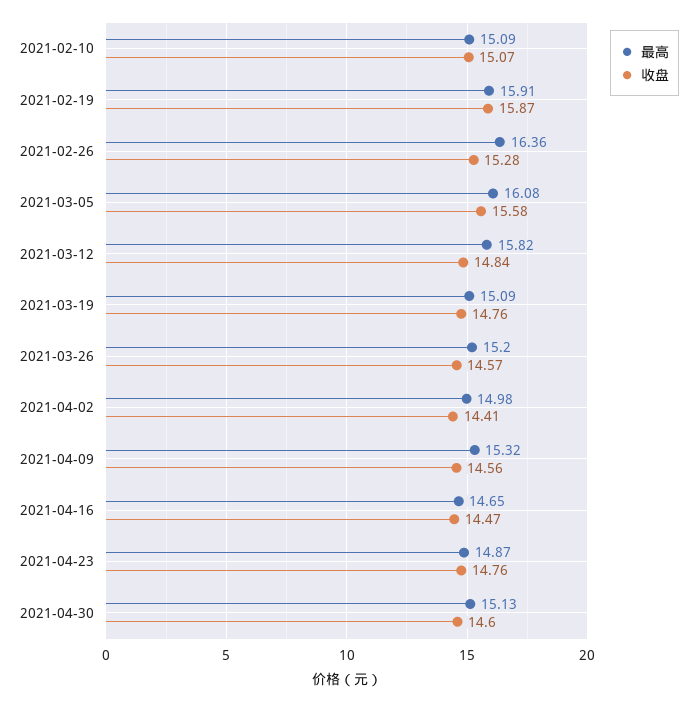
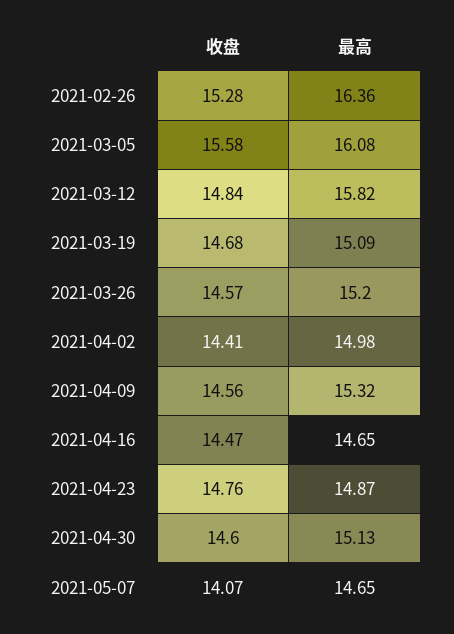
最高, 2021-02-10: 15.09 -> none
收盘, 2021-02-10: 15.07 -> none
最高, 2021-02-19: 15.91 -> none
收盘, 2021-02-19: 15.87 -> none
收盘, 2021-03-19: 14.76 -> 14.68
收盘, 2021-05-07: none -> 14.07
最高, 2021-05-07: none -> 14.65

